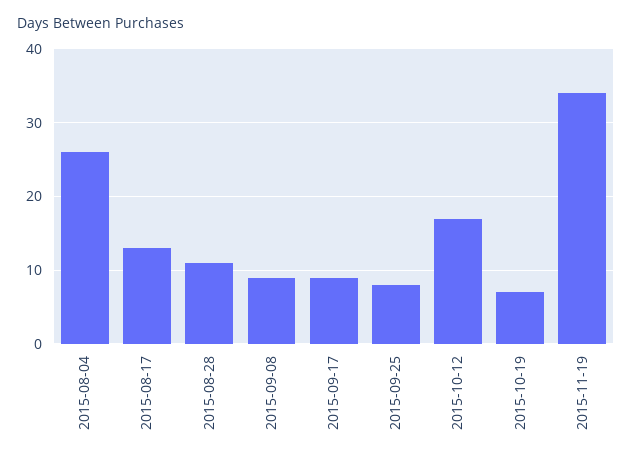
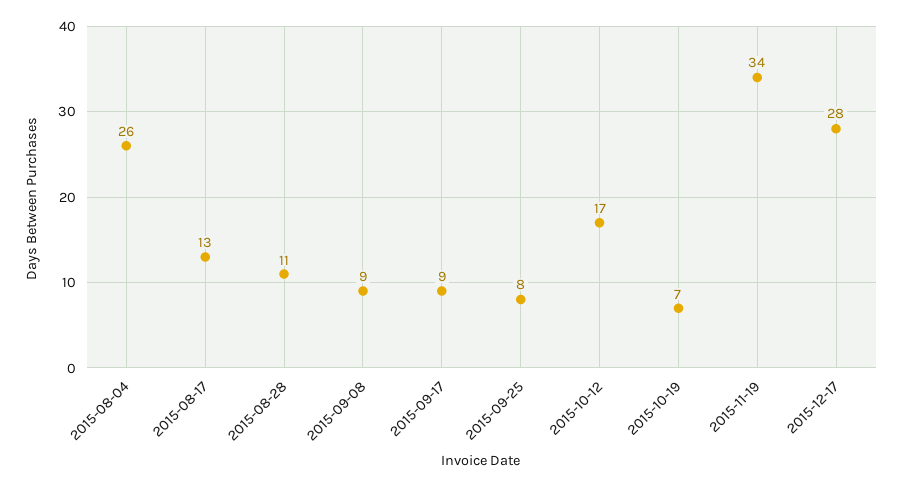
2015-12-17: none -> 28

